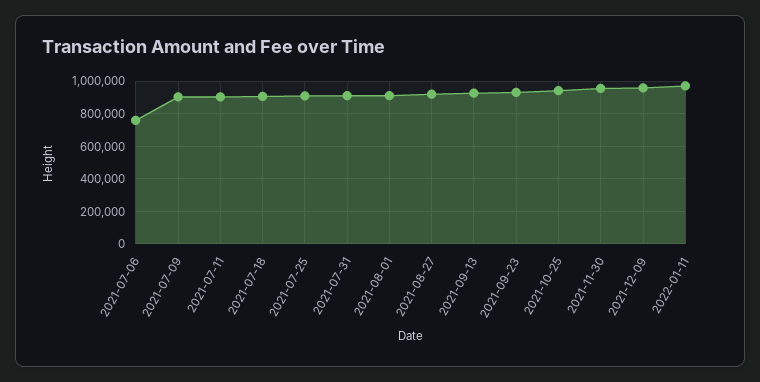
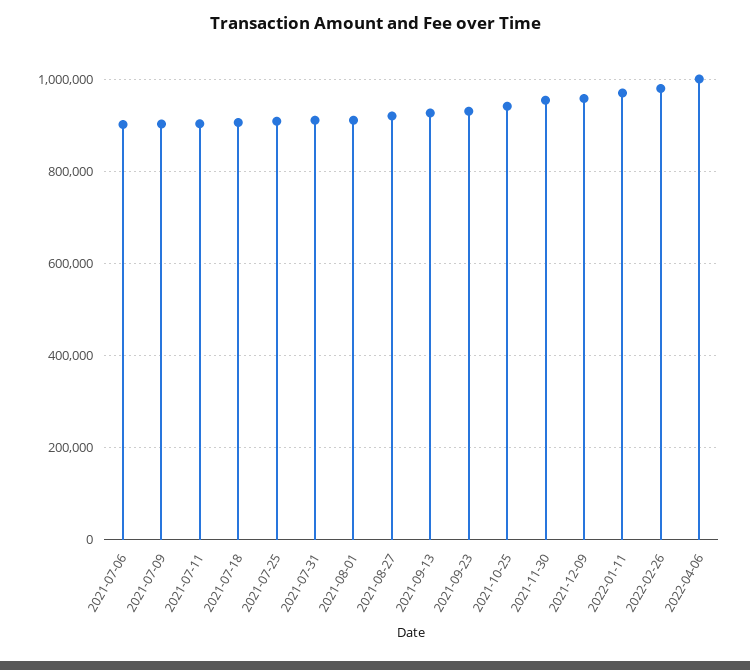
2021-07-06: 750000 -> 900000
2022-02-26: none -> 980000
2022-04-06: none -> 1000000

